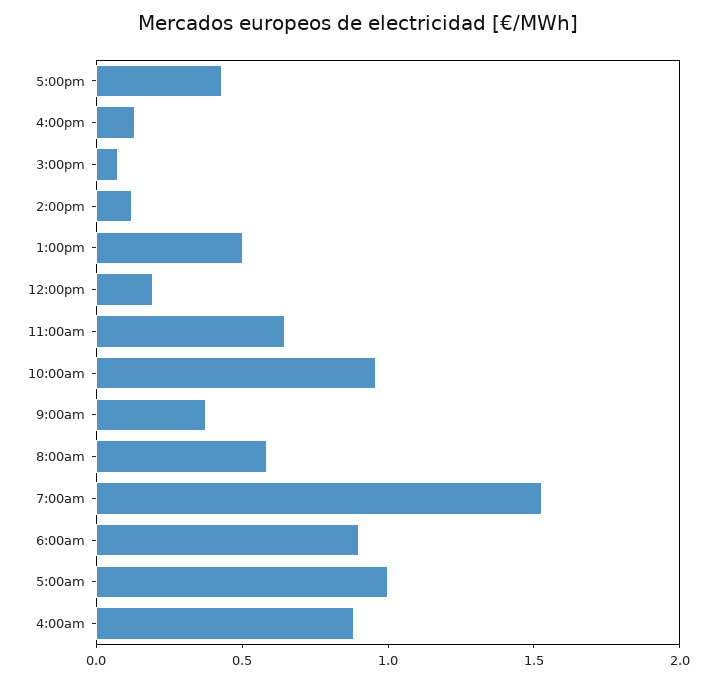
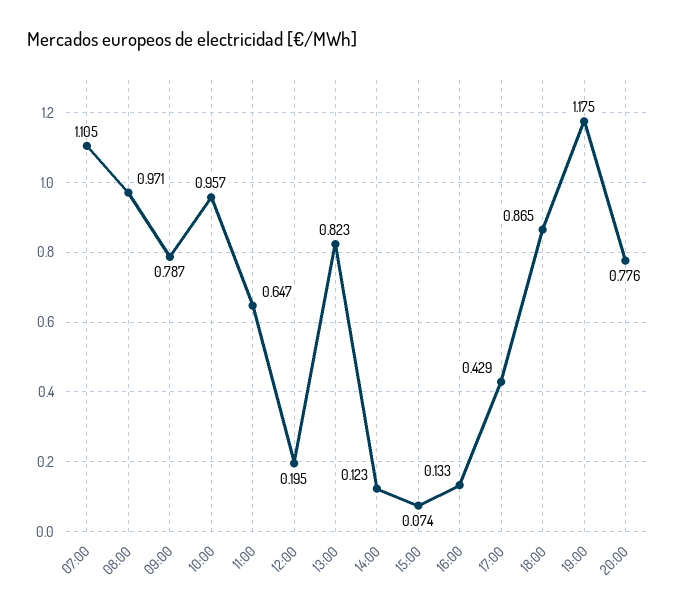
1:00pm: 0.5 -> 0.823
9:00am: 0.4 -> 0.787
8:00am: 0.6 -> 0.971
7:00am: 1.5 -> 1.105
6:00am: 0.9 -> none
5:00am: 1 -> none
4:00am: 0.9 -> none
18:00: none -> 0.865
19:00: none -> 1.175
20:00: none -> 0.776

